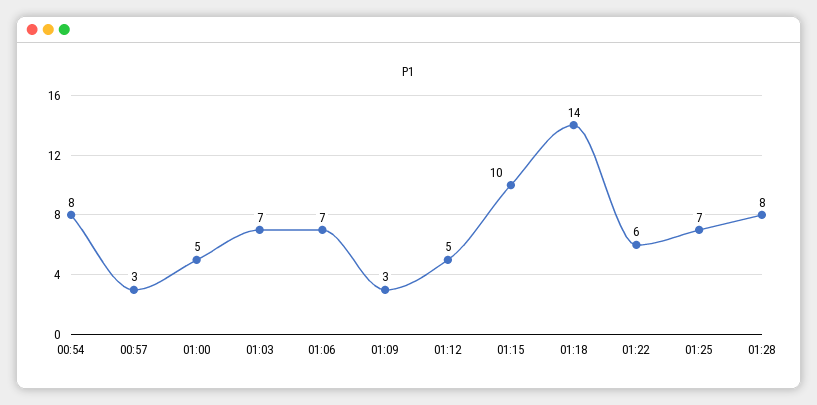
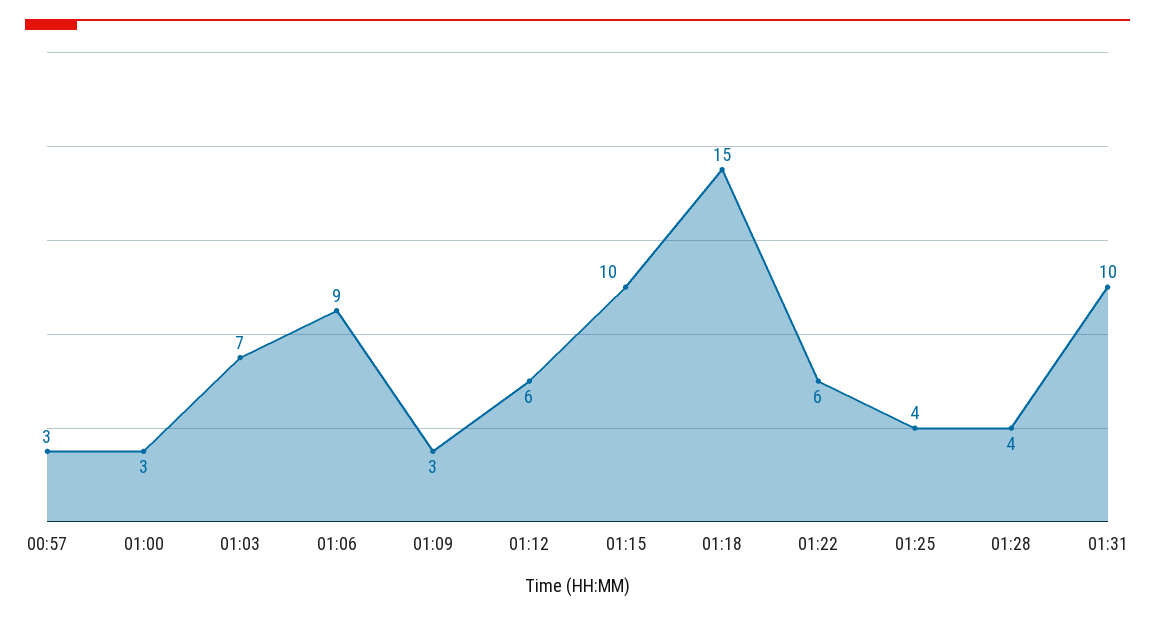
00:54: 8 -> none
01:00: 5 -> 3
01:06: 7 -> 9
01:12: 5 -> 6
01:18: 14 -> 15
01:25: 7 -> 4
01:28: 8 -> 4
01:31: none -> 10

